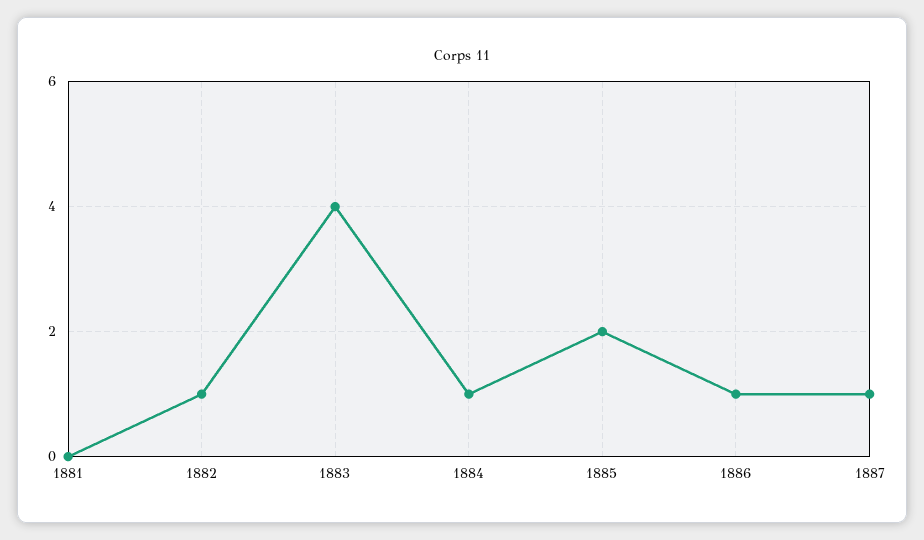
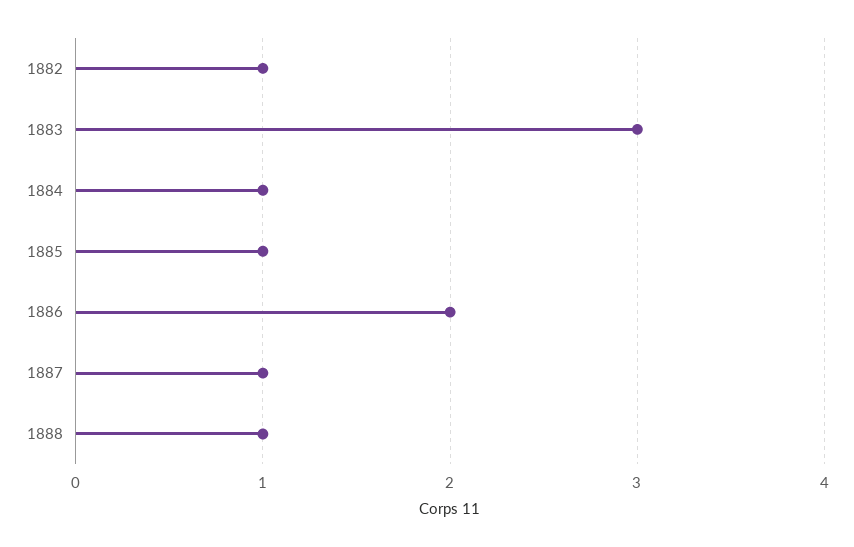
1881: 0 -> none
1883: 4 -> 3
1885: 2 -> 1
1886: 1 -> 2
1888: none -> 1

